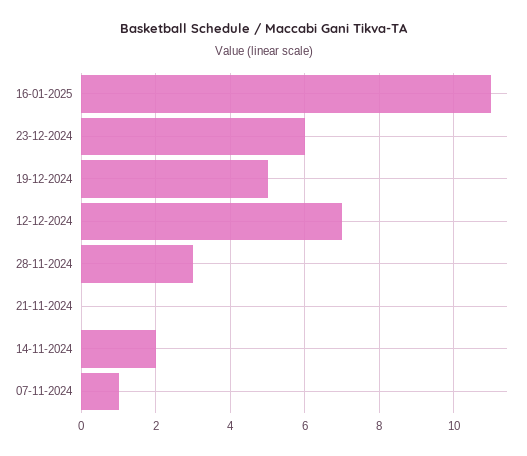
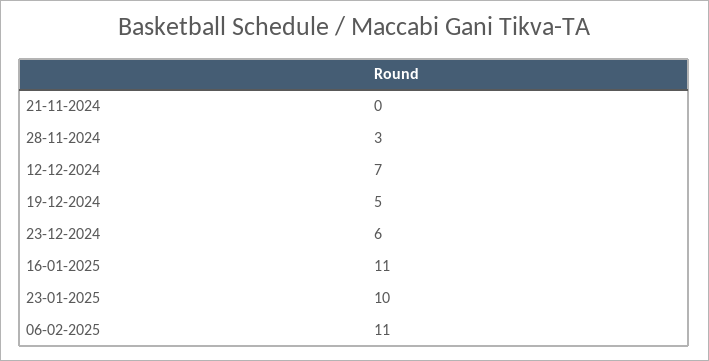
14-11-2024: 2 -> none
07-11-2024: 1 -> none
23-01-2025: none -> 10
06-02-2025: none -> 11

